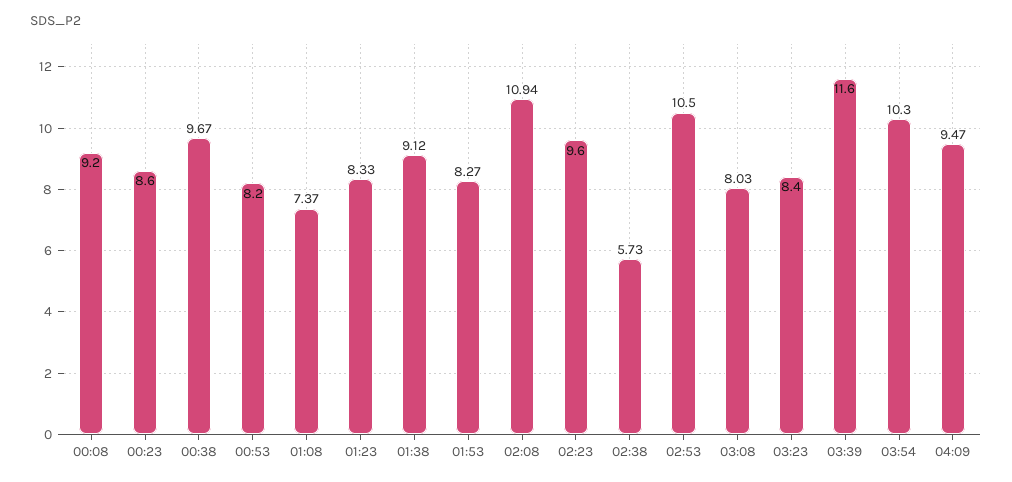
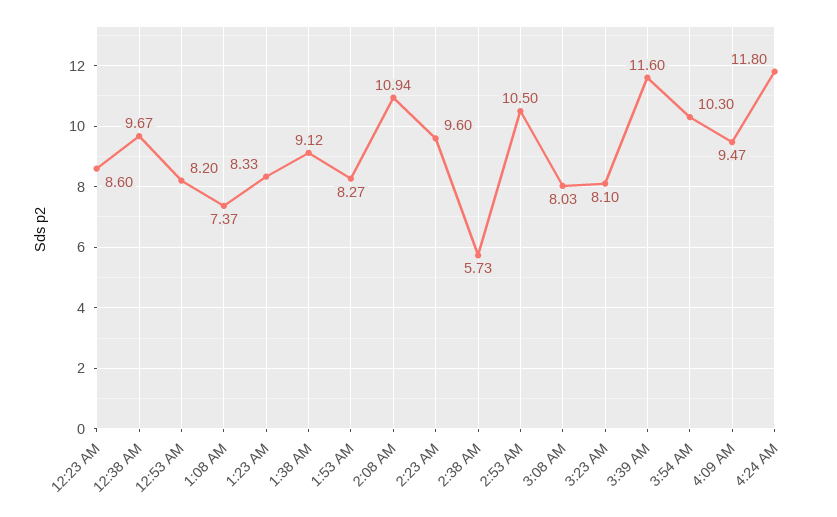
00:08: 9.2 -> none
03:23: 8.4 -> 8.1
4:24 AM: none -> 11.8

